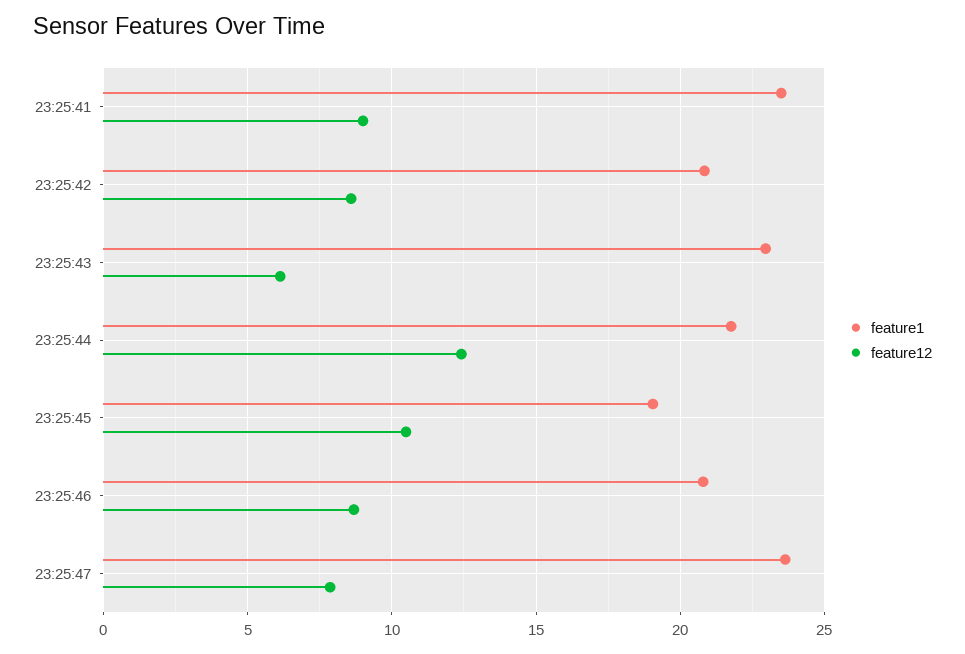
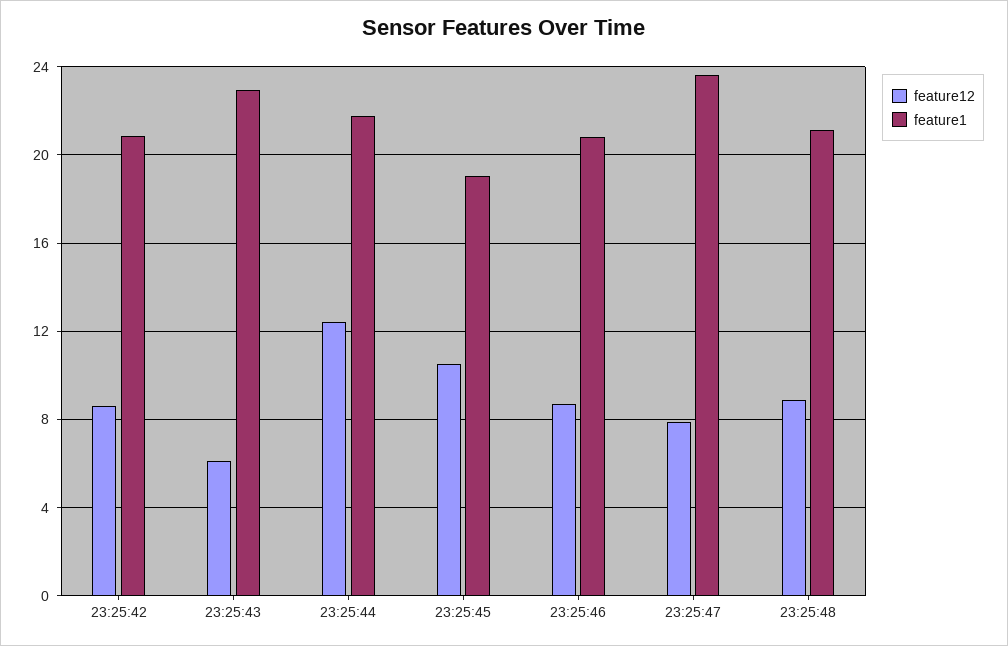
feature1, 23:25:41: 23.5 -> none
feature12, 23:25:41: 9 -> none
feature12, 23:25:48: none -> 9
feature1, 23:25:48: none -> 21

